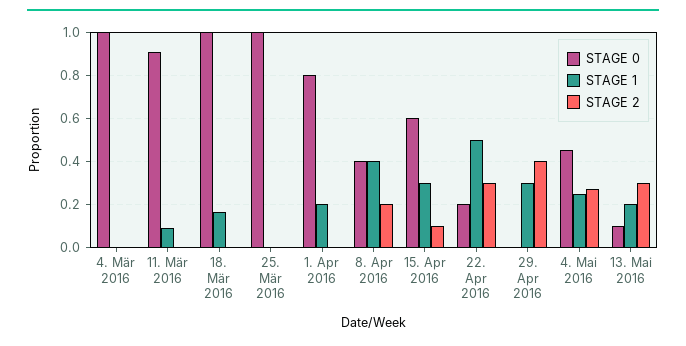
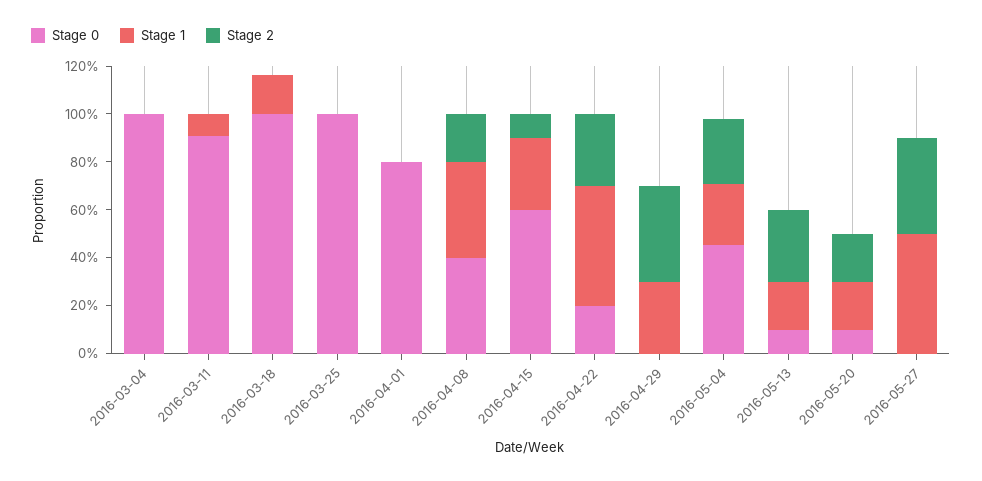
STAGE 1, 1. Apr 2016: 0.2 -> 0
STAGE 0, 2016-05-20: none -> 0.1
STAGE 1, 2016-05-20: none -> 0.2
STAGE 2, 2016-05-20: none -> 0.2
STAGE 0, 2016-05-27: none -> 0
STAGE 1, 2016-05-27: none -> 0.5
STAGE 2, 2016-05-27: none -> 0.4

